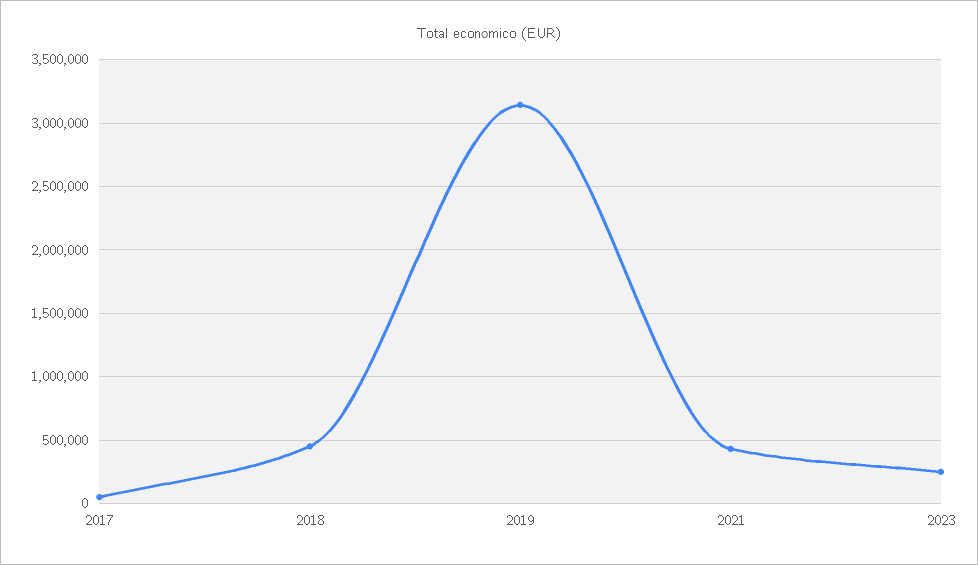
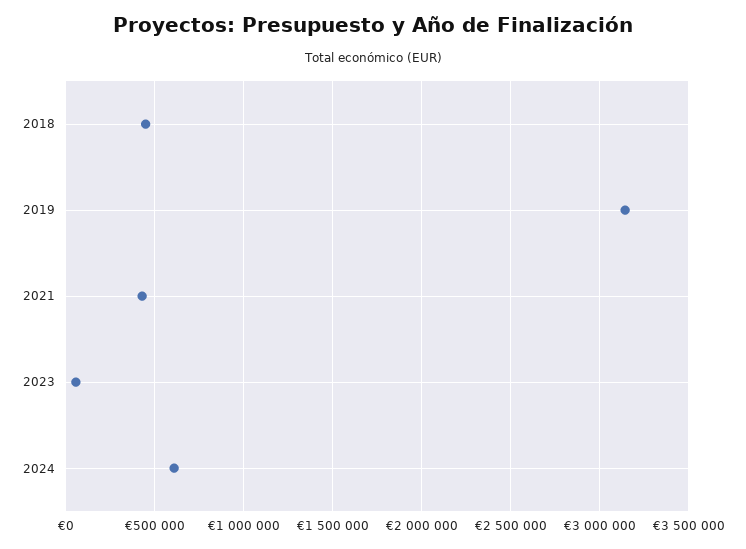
2017: 50000 -> none
2023: 250000 -> 50000
2024: none -> 600000

